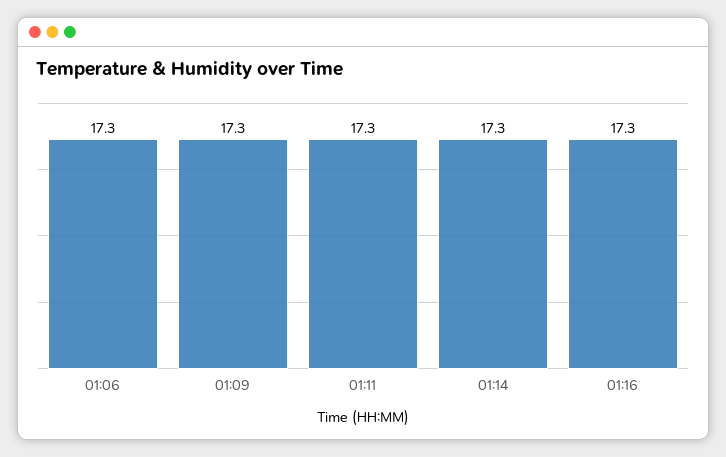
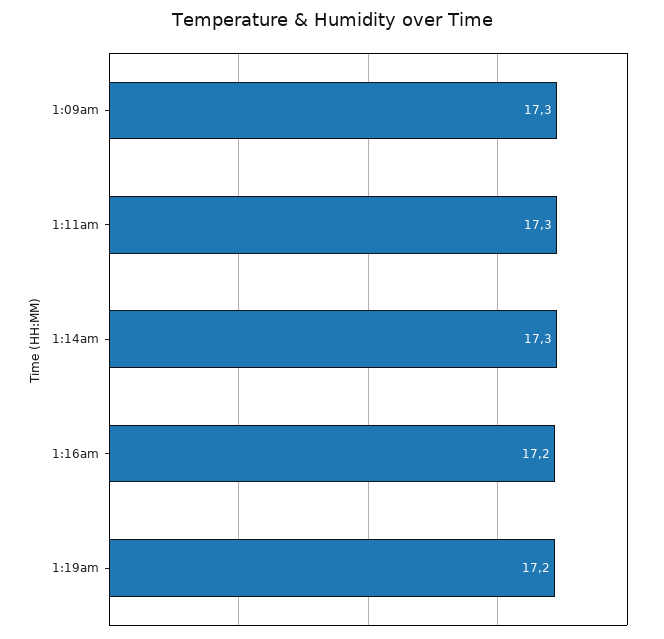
01:06: 17.3 -> none
01:16: 17.3 -> 17.2
1:19am: none -> 17.2

